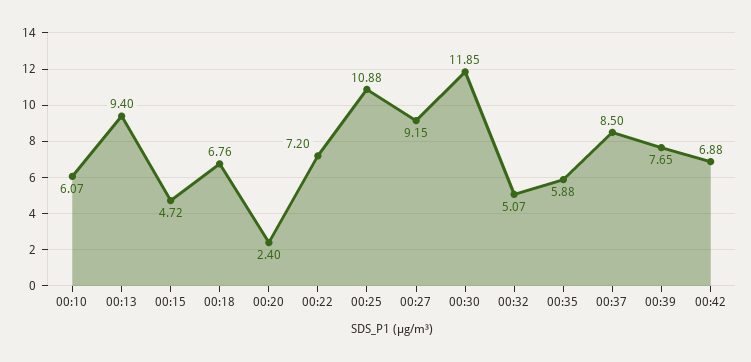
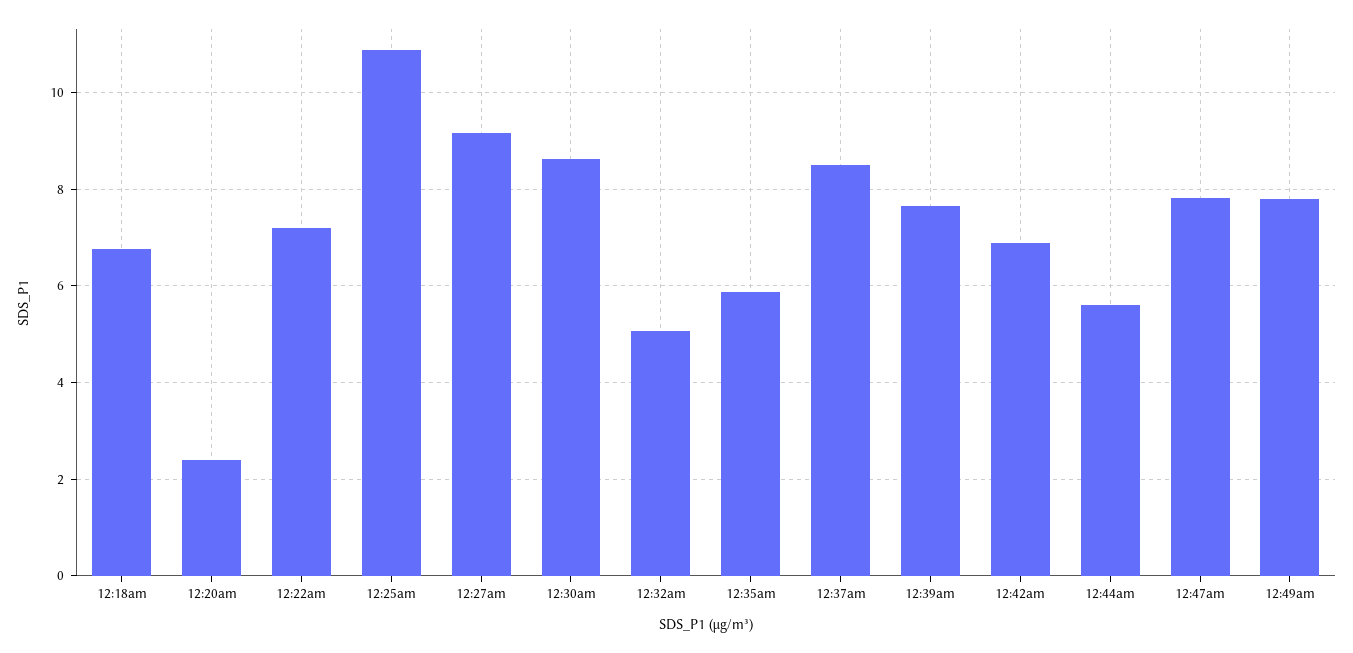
00:10: 6.07 -> none
00:13: 9.4 -> none
00:15: 4.72 -> none
00:30: 11.85 -> 8.6
12:44am: none -> 5.6
12:47am: none -> 7.8
12:49am: none -> 7.8

